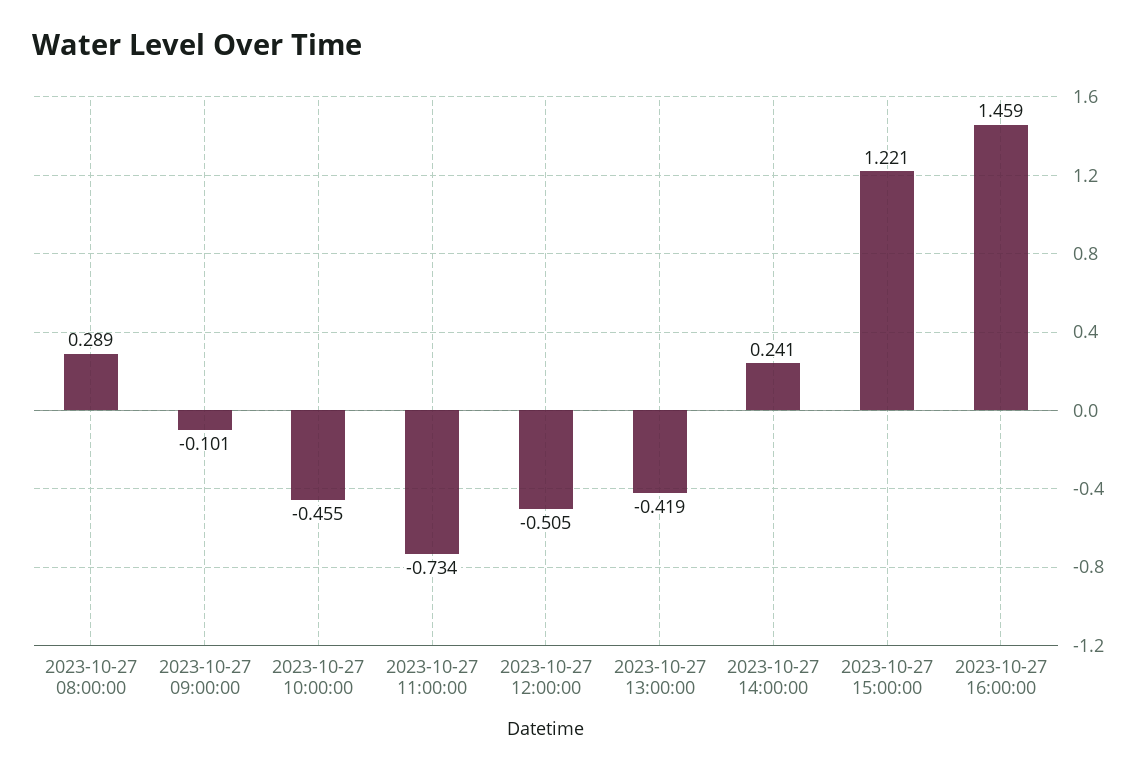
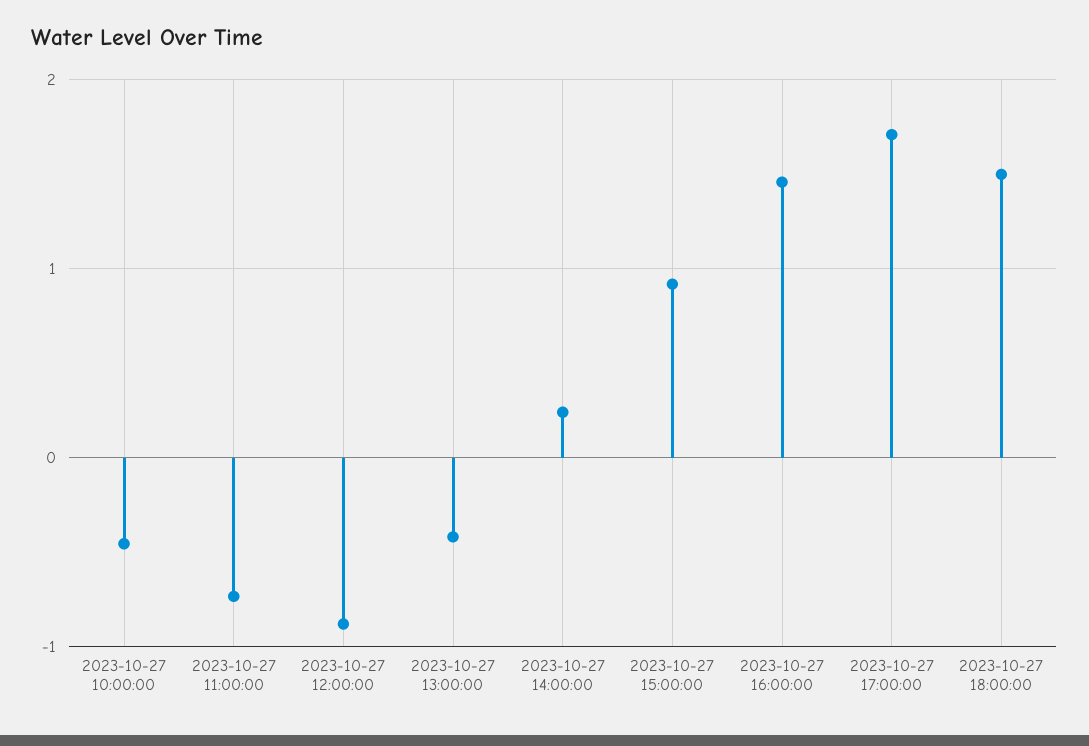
2023-10-27 08:00:00: 0.289 -> none
2023-10-27 09:00:00: -0.101 -> none
2023-10-27 12:00:00: -0.505 -> -0.9
2023-10-27 15:00:00: 1.221 -> 0.9
2023-10-27 17:00:00: none -> 1.7
2023-10-27 18:00:00: none -> 1.5

